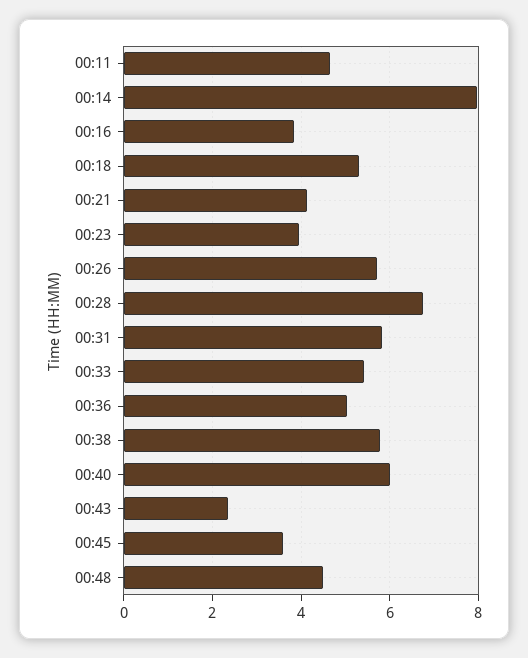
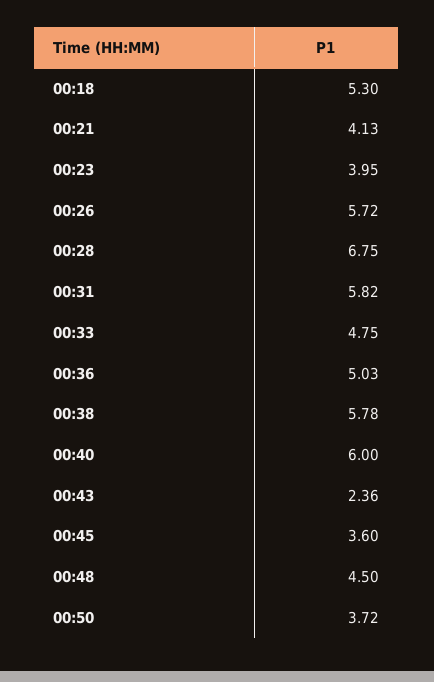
00:11: 4.6 -> none
00:14: 8 -> none
00:16: 3.8 -> none
00:33: 5.4 -> 4.75
00:50: none -> 3.72

